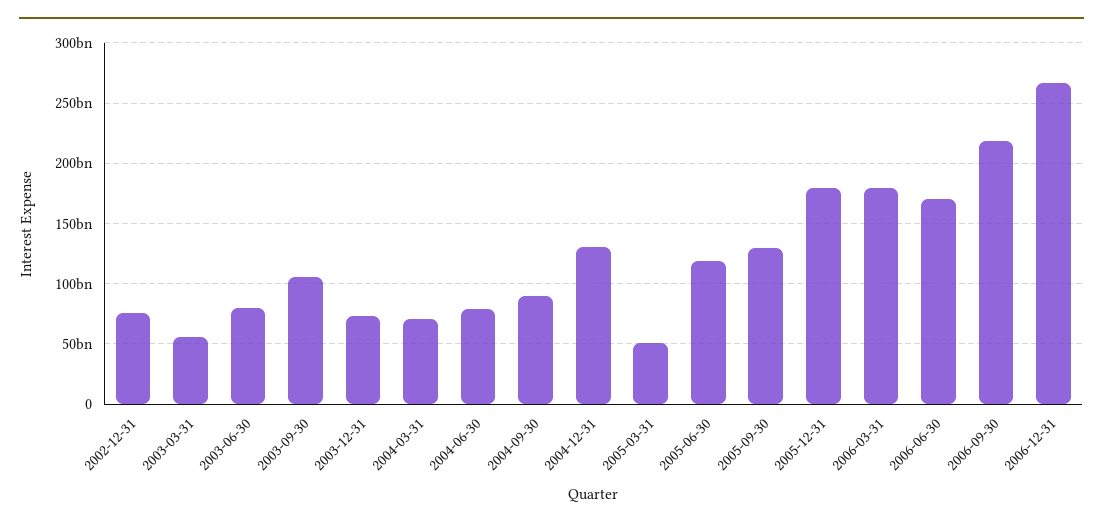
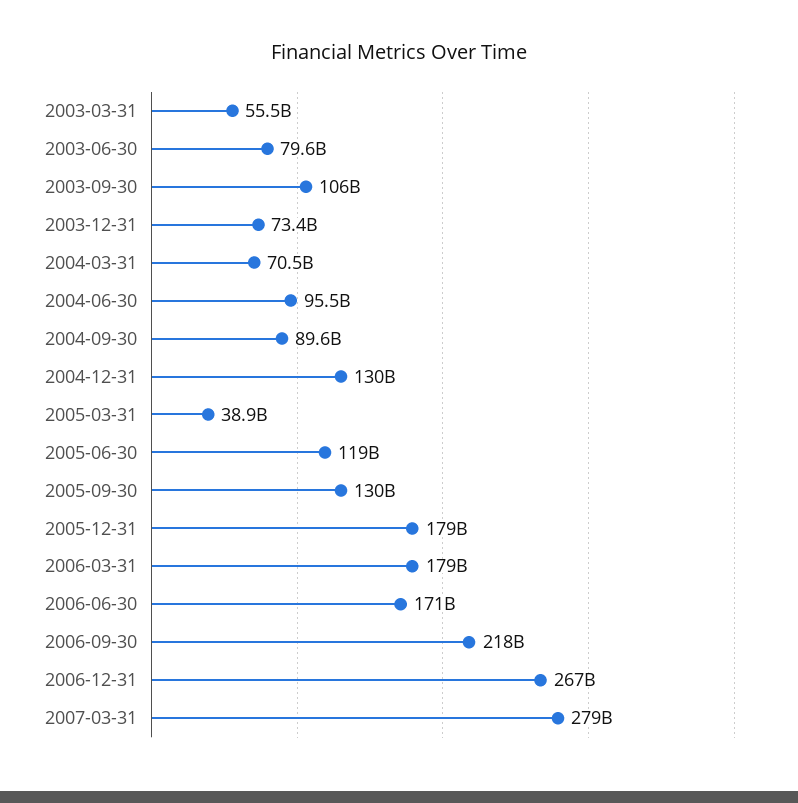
2002-12-31: 75000000000 -> none
2004-06-30: 80000000000 -> 95500000000
2005-03-31: 50000000000 -> 38900000000
2007-03-31: none -> 279000000000

